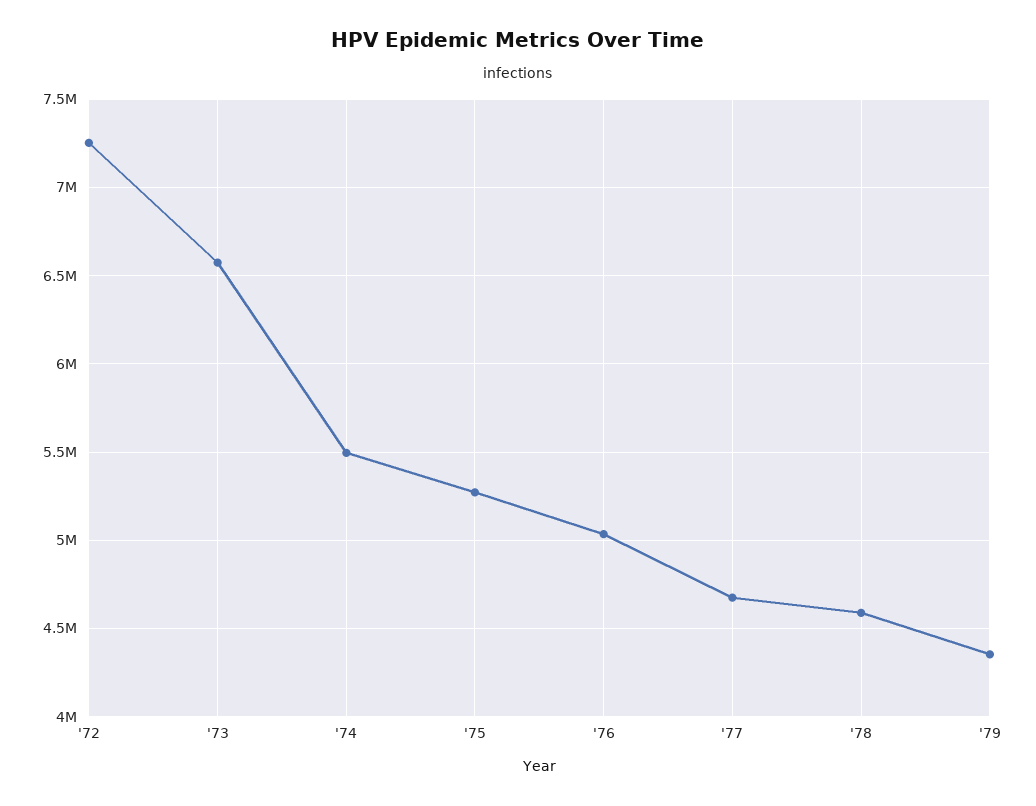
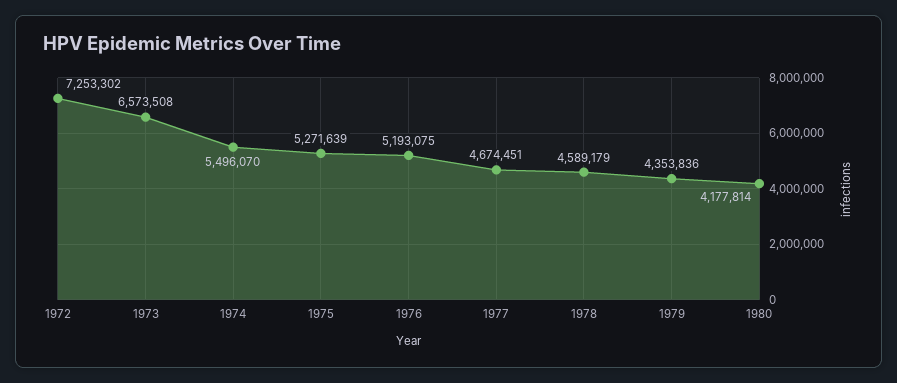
'76: 5050000 -> 5193075
1980: none -> 4177814

